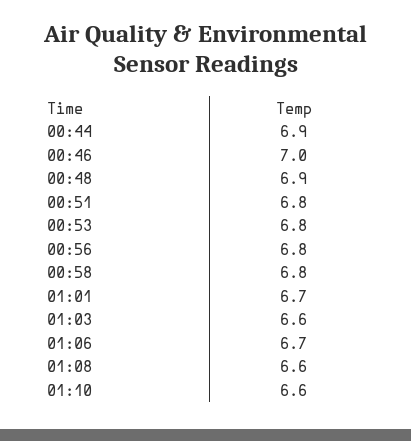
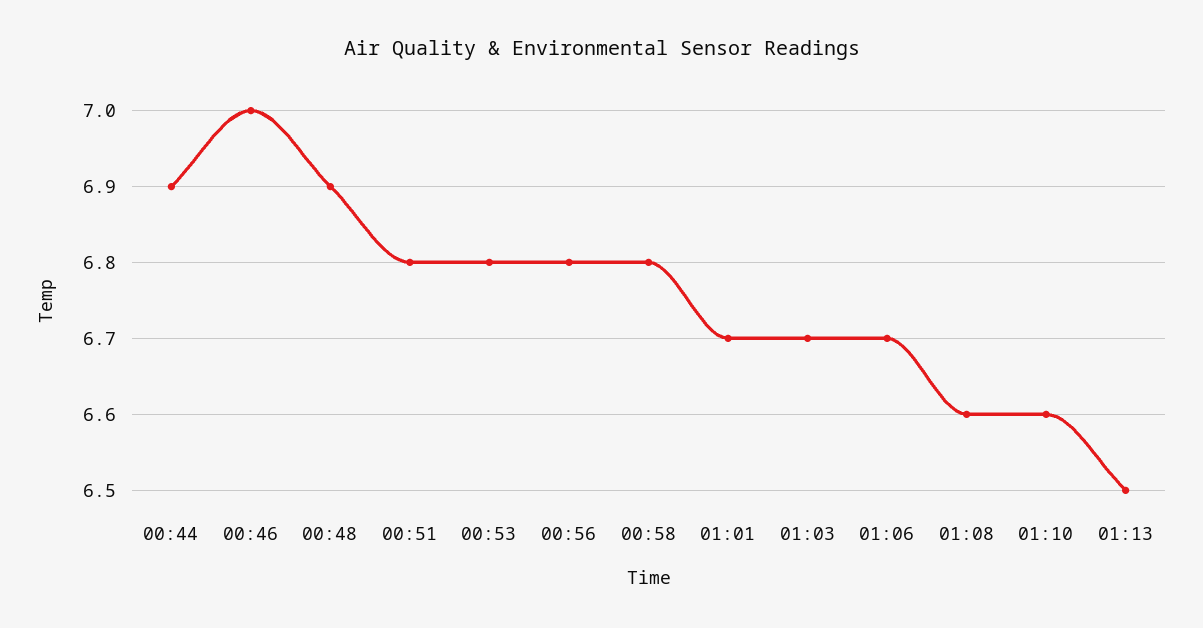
01:03: 6.6 -> 6.7
01:13: none -> 6.5

